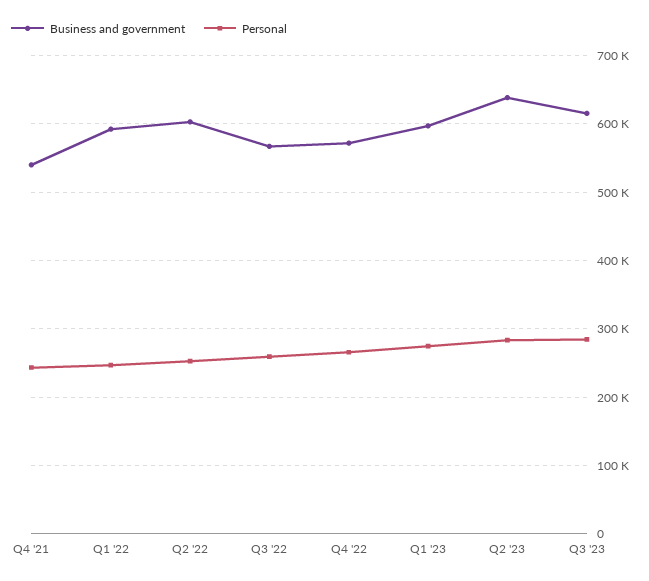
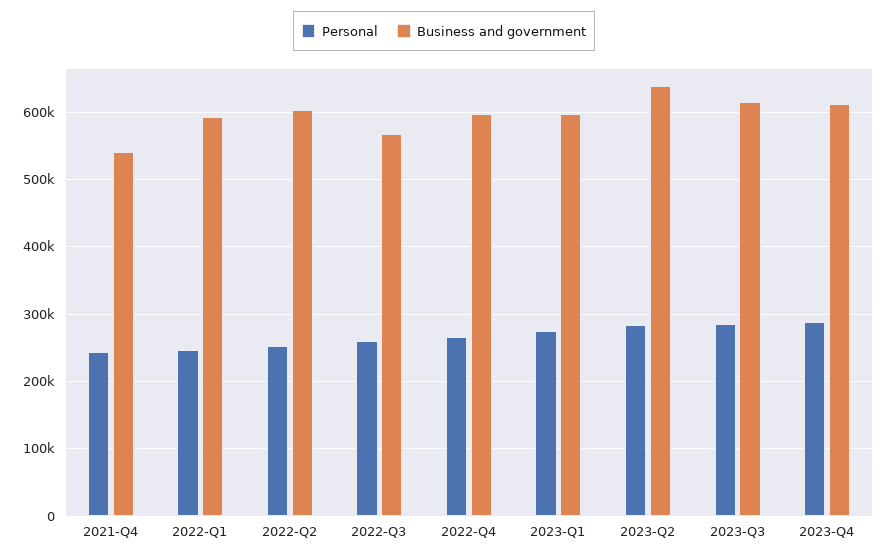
Business and government, Q4 '22: 570000 -> 600000
Personal, 2023-Q4: none -> 290000
Business and government, 2023-Q4: none -> 610000

